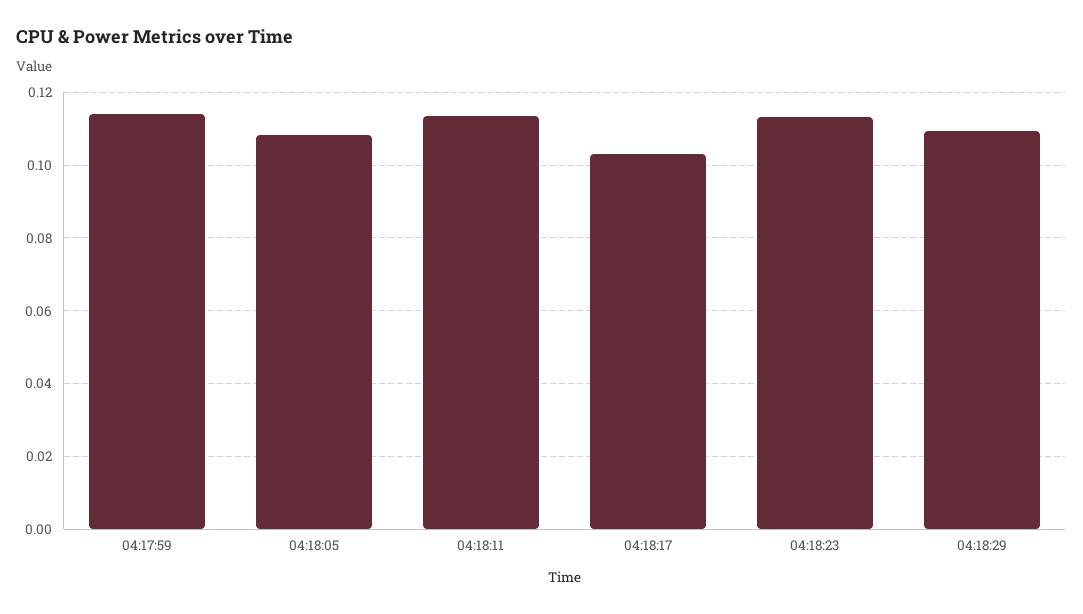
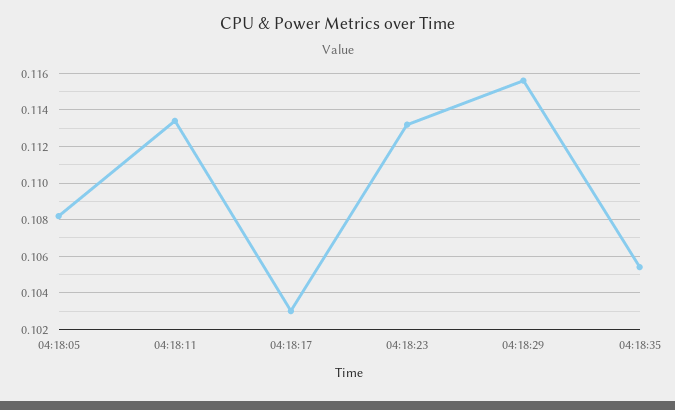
04:17:59: 0.114 -> none
04:18:29: 0.11 -> 0.1155
04:18:35: none -> 0.1055

